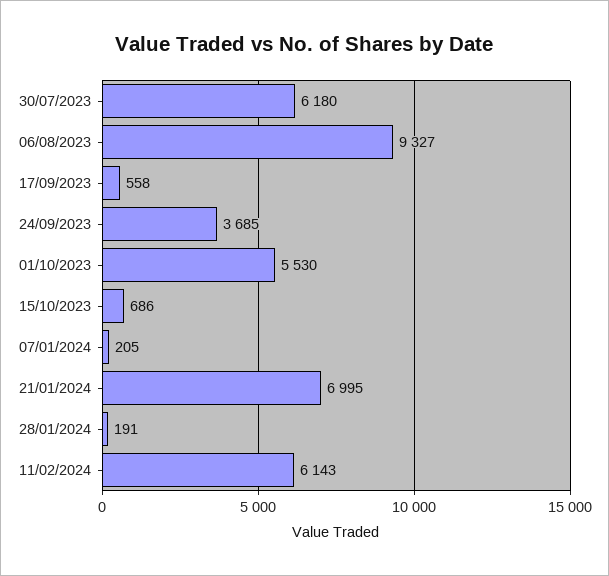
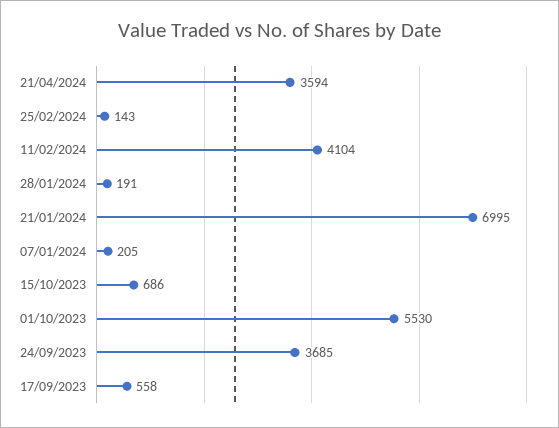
30/07/2023: 6180 -> none
06/08/2023: 9327 -> none
11/02/2024: 6143 -> 4104
21/04/2024: none -> 3594
25/02/2024: none -> 143

